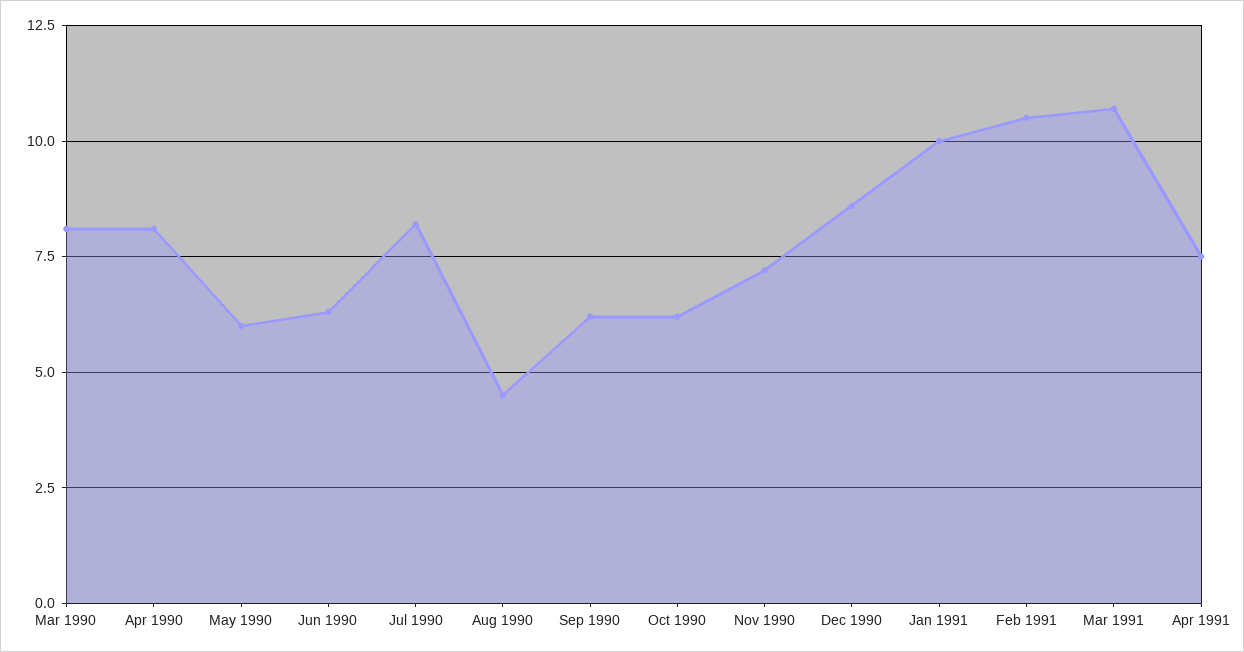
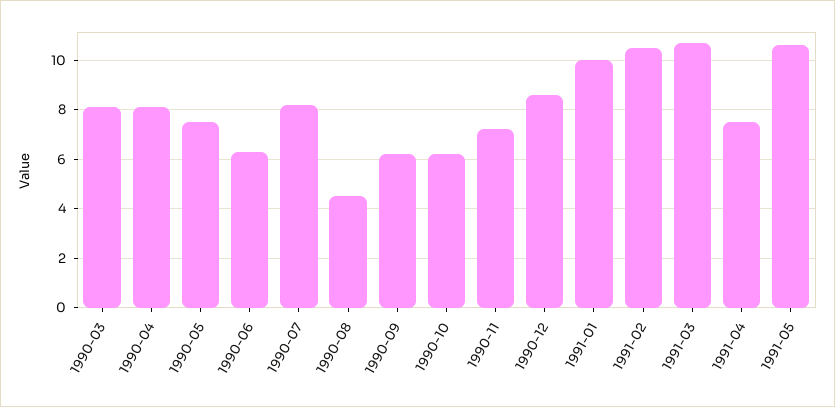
May 1990: 6 -> 7.5
1991-05: none -> 10.5

